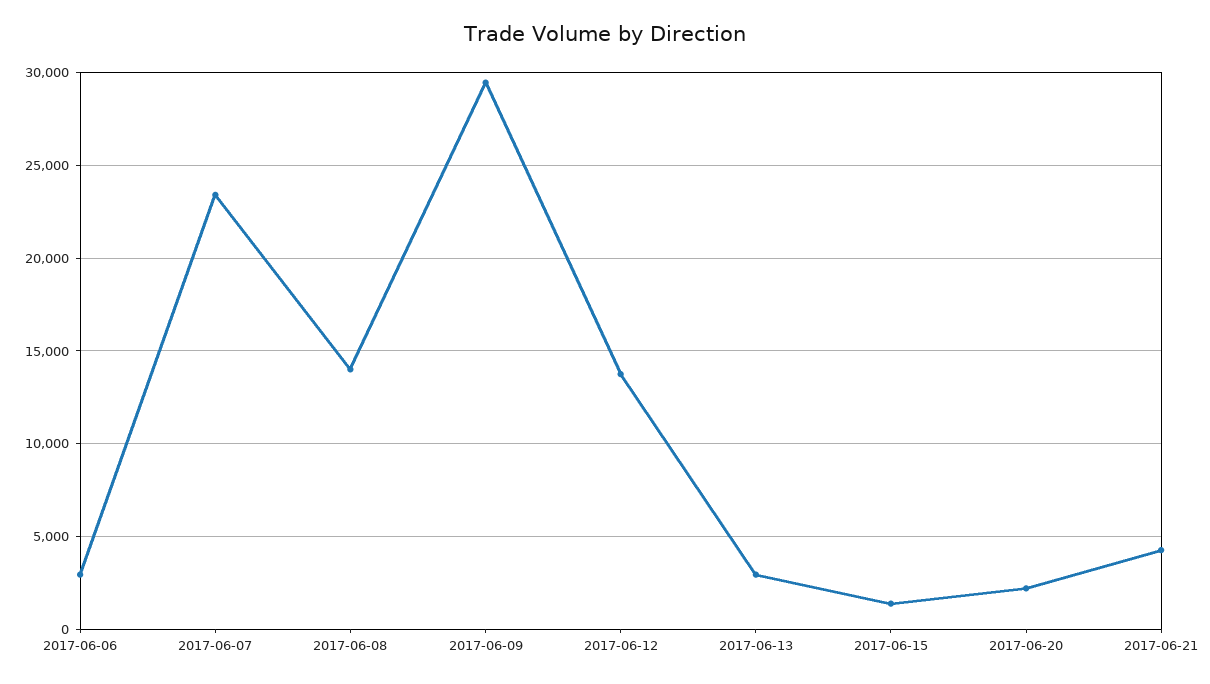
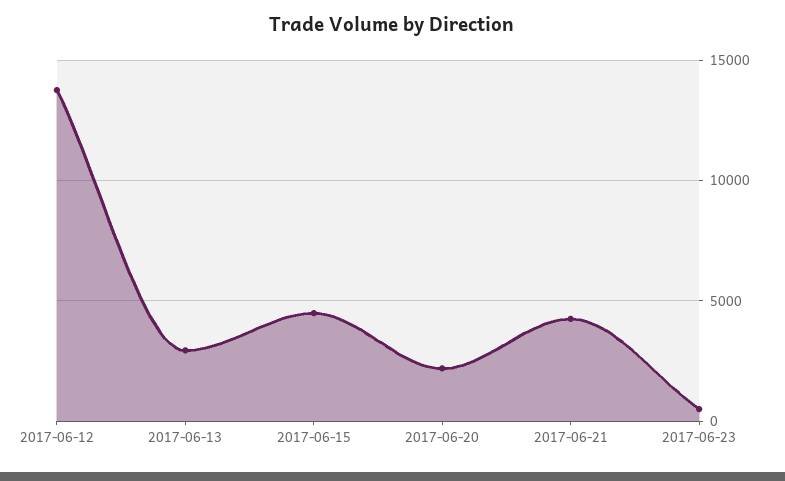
2017-06-06: 3000 -> none
2017-06-07: 23500 -> none
2017-06-08: 14000 -> none
2017-06-09: 29500 -> none
2017-06-15: 1500 -> 4500
2017-06-23: none -> 500

